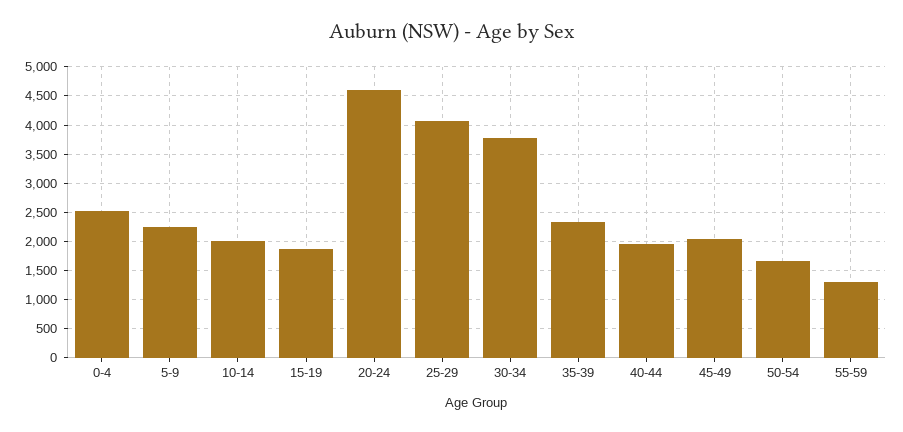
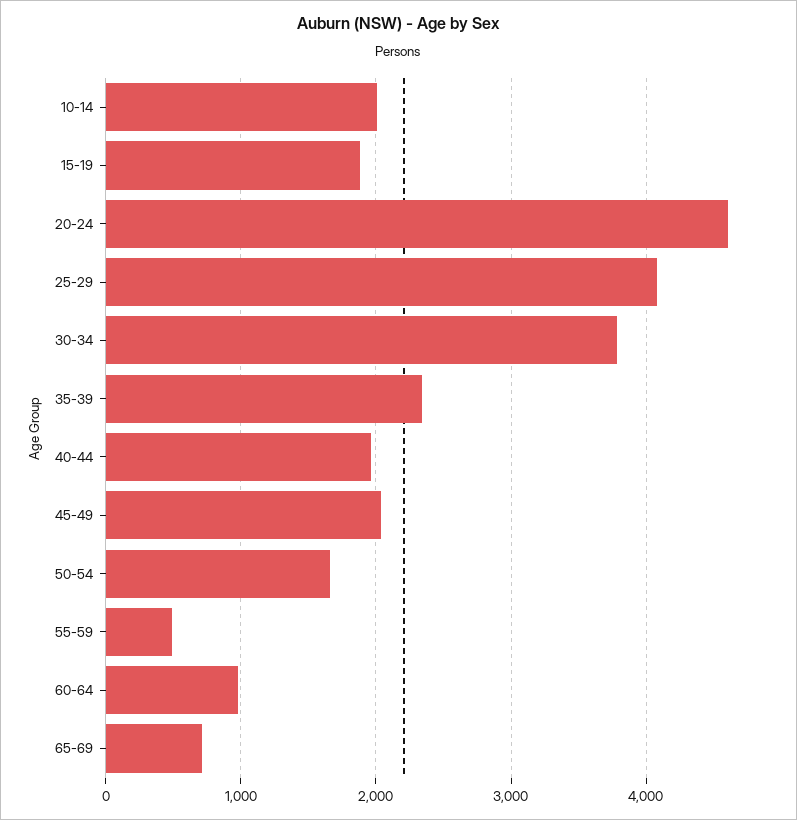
0-4: 2500 -> none
5-9: 2250 -> none
55-59: 1250 -> 500
60-64: none -> 1000
65-69: none -> 700

